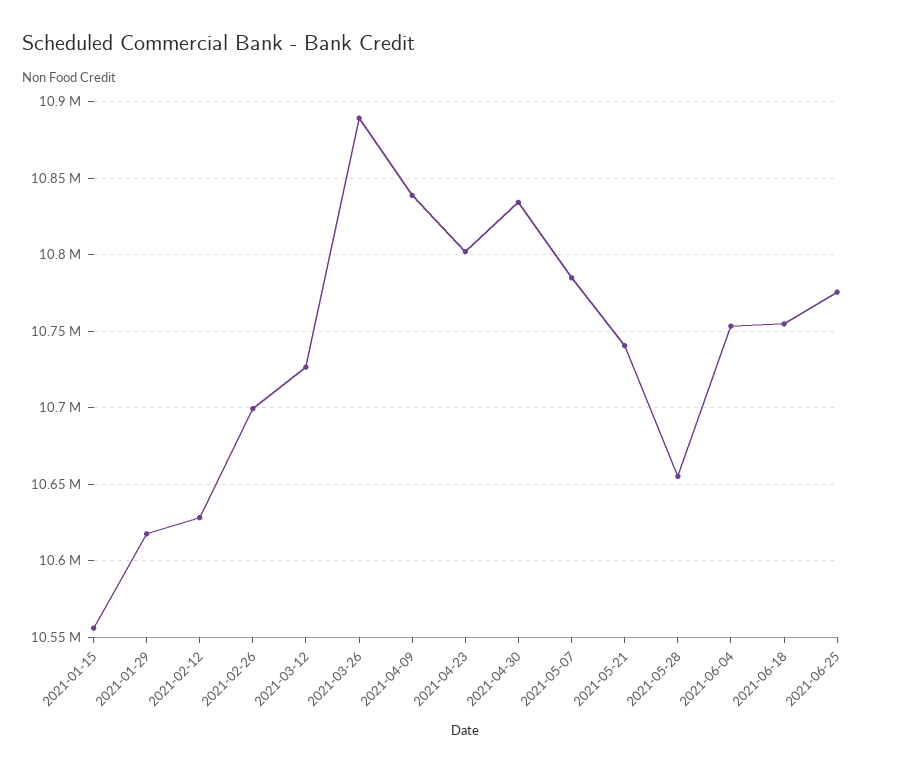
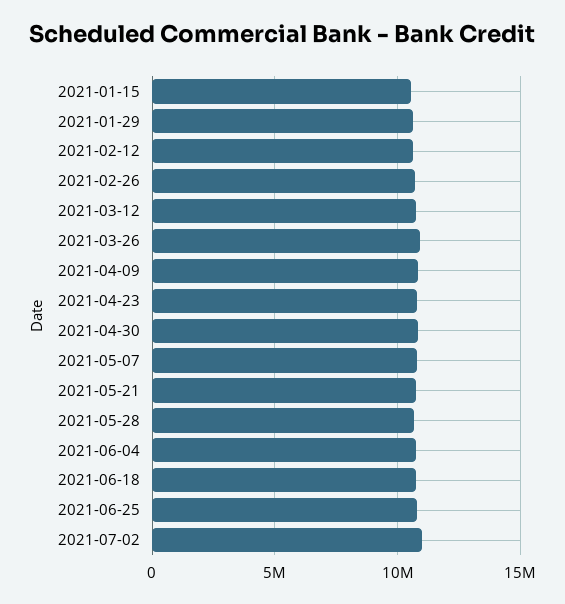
2021-07-02: none -> 11000000

